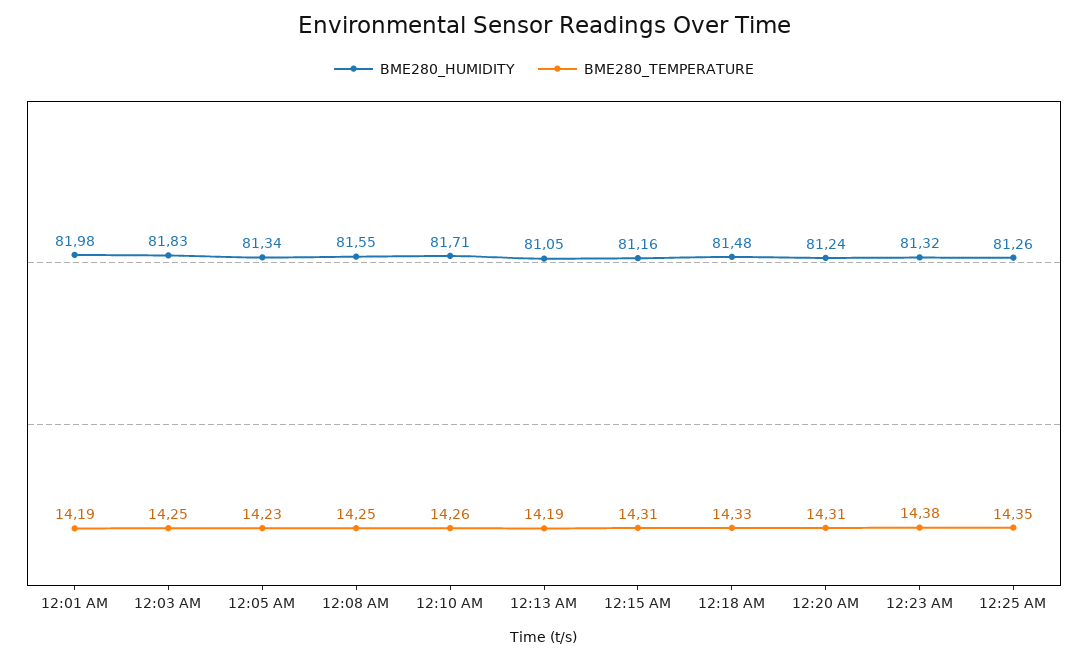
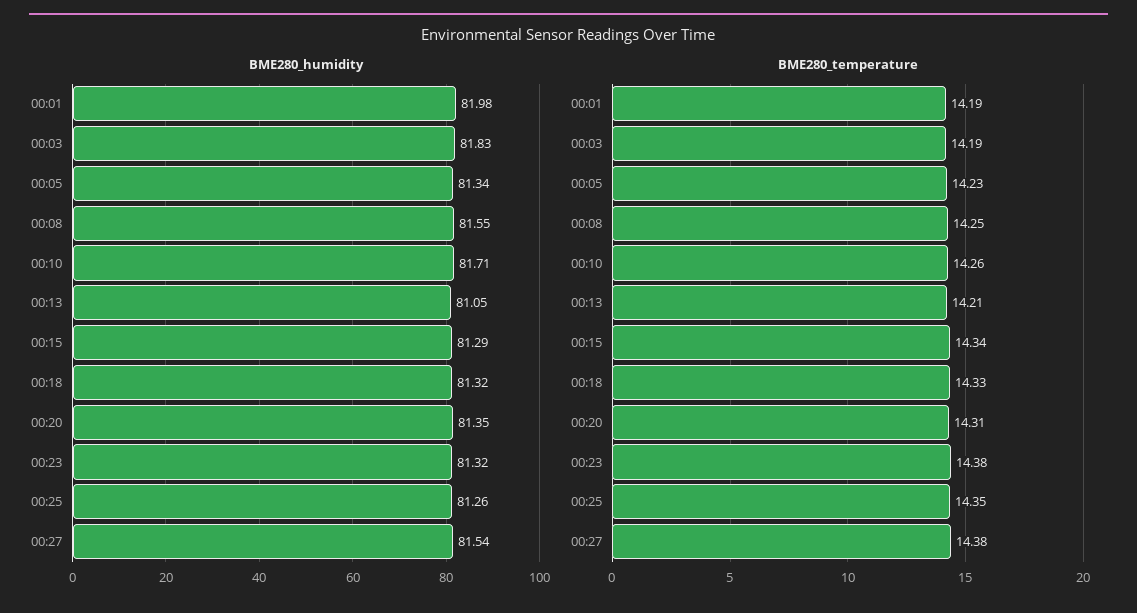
BME280_TEMPERATURE, 12:03 AM: 14.25 -> 14.19
BME280_TEMPERATURE, 12:13 AM: 14.19 -> 14.21
BME280_HUMIDITY, 12:15 AM: 81.16 -> 81.29
BME280_TEMPERATURE, 12:15 AM: 14.31 -> 14.34
BME280_HUMIDITY, 12:18 AM: 81.48 -> 81.32
BME280_HUMIDITY, 12:20 AM: 81.24 -> 81.35
BME280_HUMIDITY, 00:27: none -> 81.54
BME280_TEMPERATURE, 00:27: none -> 14.38

